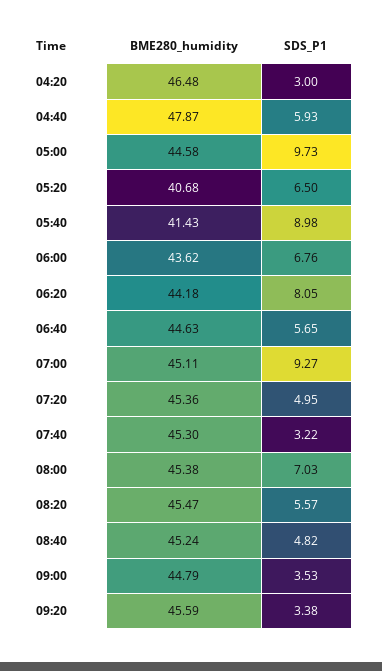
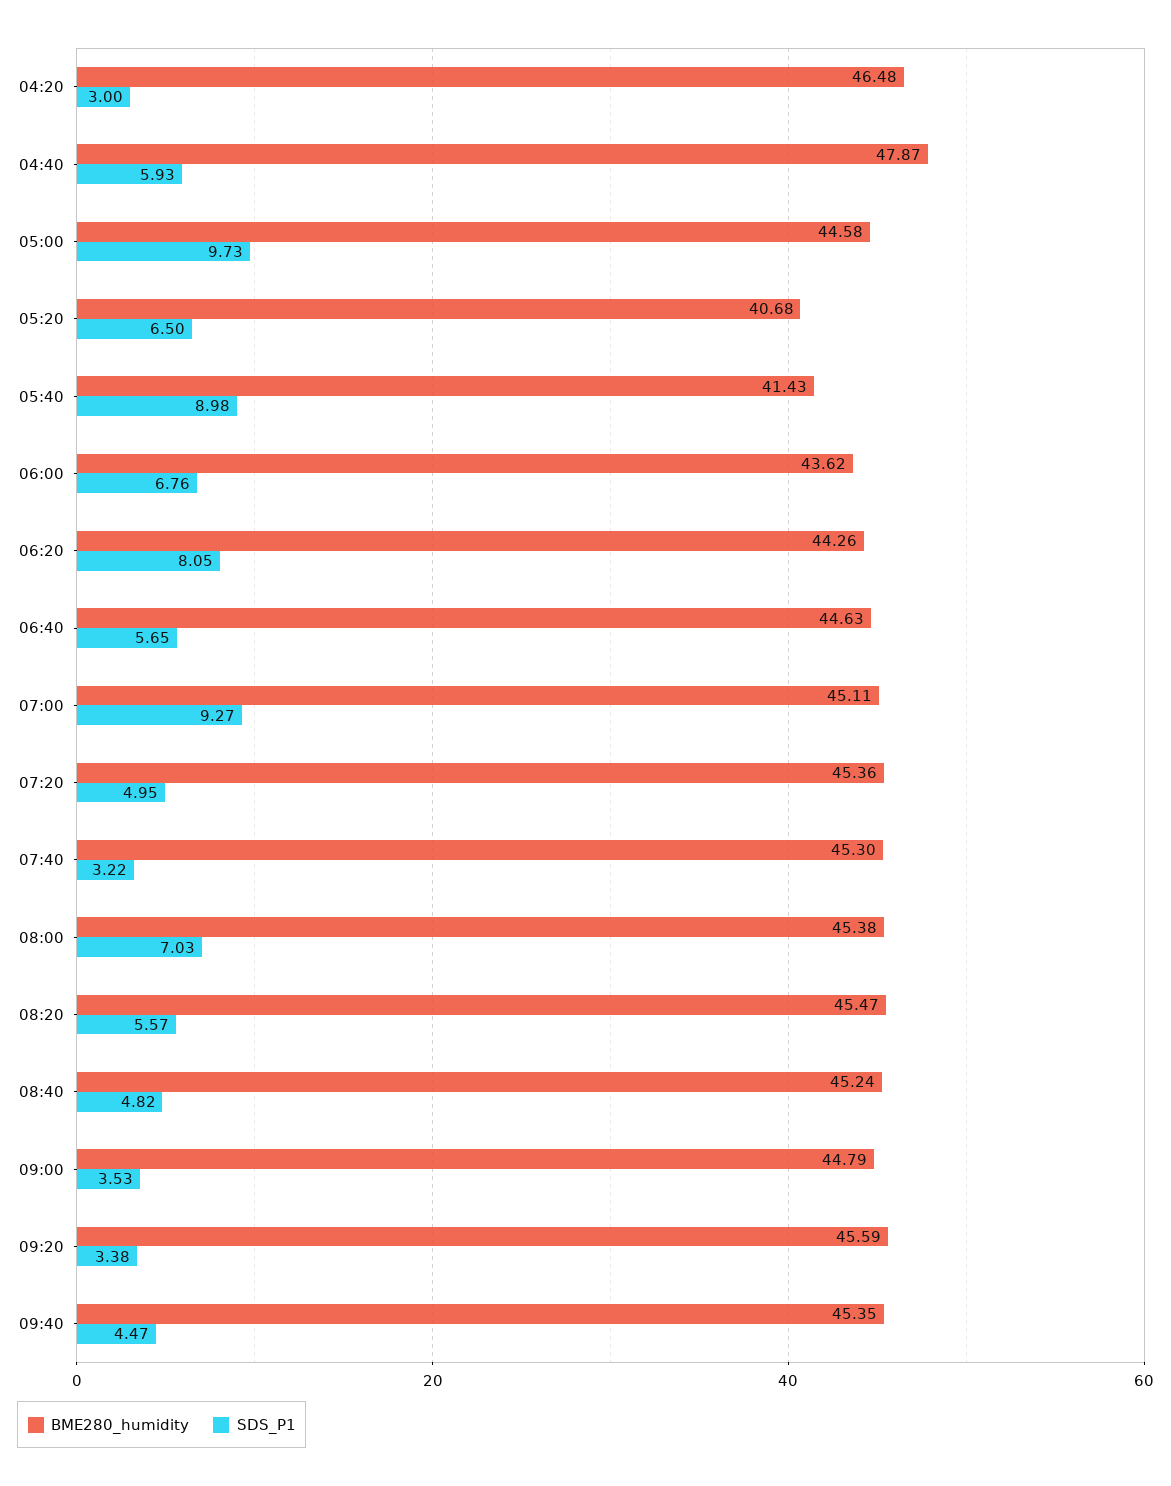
BME280_humidity, 06:20: 44.18 -> 44.26
BME280_humidity, 09:40: none -> 45.35
SDS_P1, 09:40: none -> 4.47

